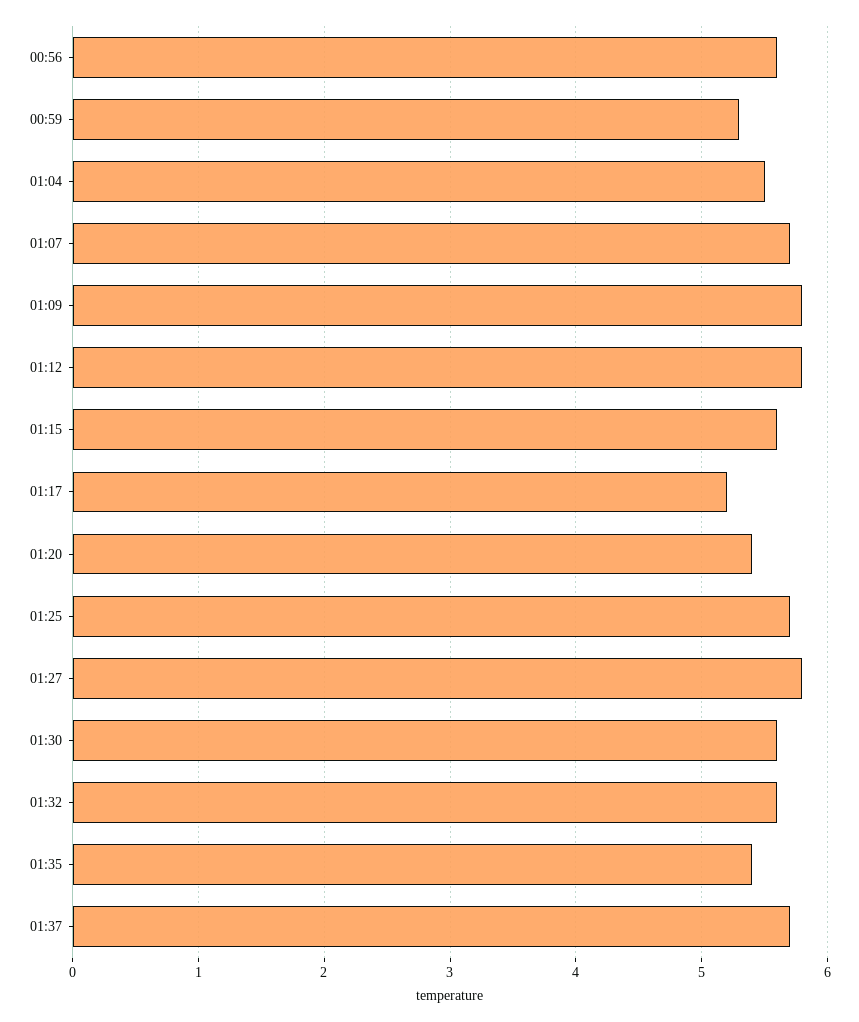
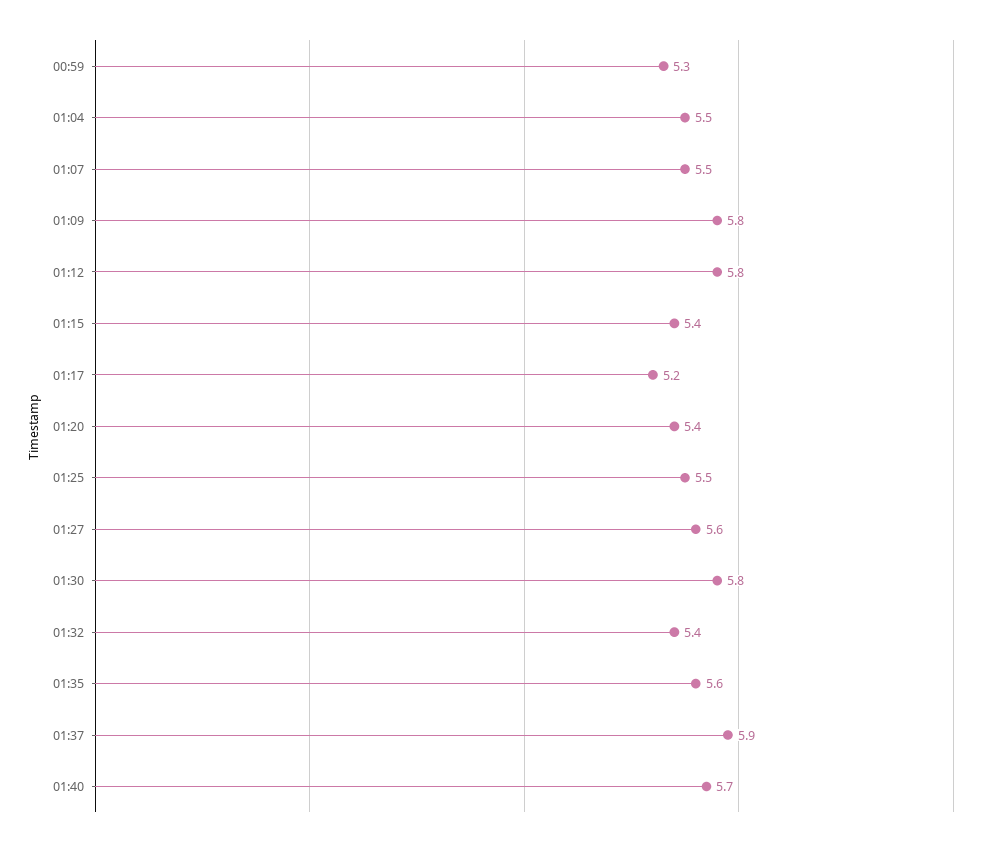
00:56: 5.6 -> none
01:07: 5.7 -> 5.5
01:15: 5.6 -> 5.4
01:25: 5.7 -> 5.5
01:27: 5.8 -> 5.6
01:30: 5.6 -> 5.8
01:32: 5.6 -> 5.4
01:35: 5.4 -> 5.6
01:37: 5.7 -> 5.9
01:40: none -> 5.7

